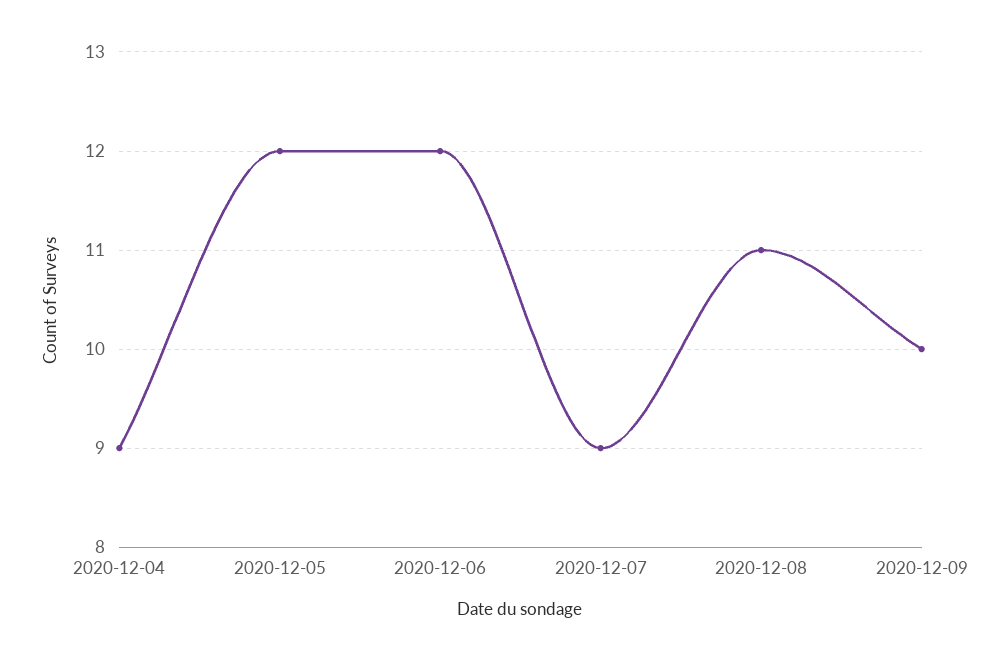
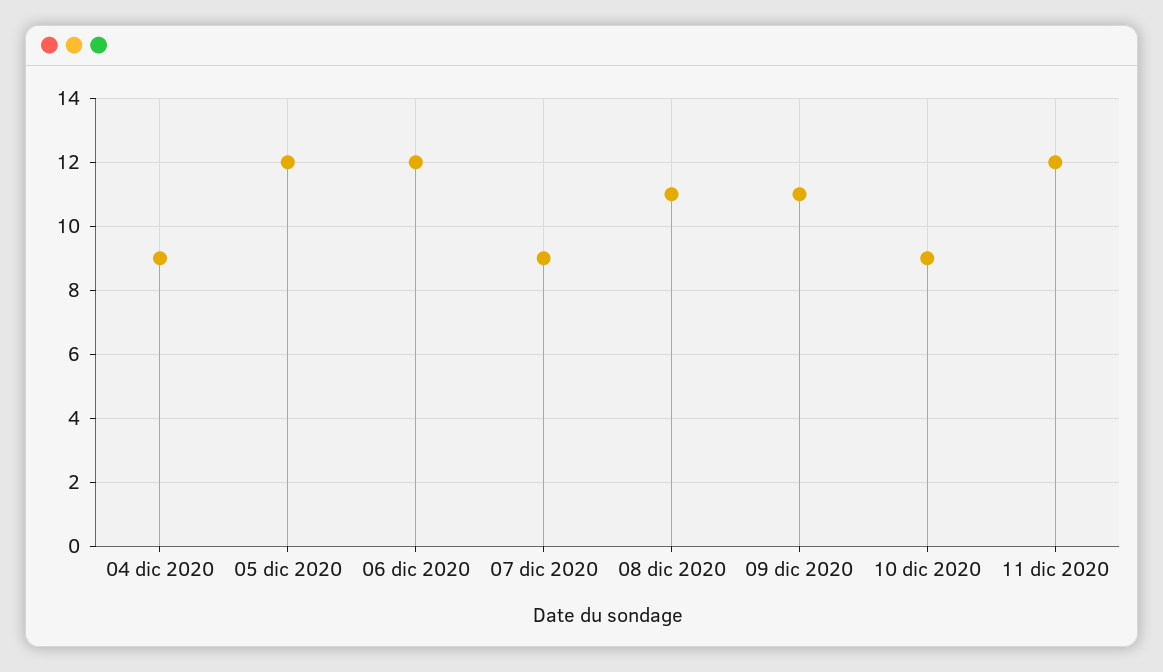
2020-12-09: 10 -> 11
10 dic 2020: none -> 9
11 dic 2020: none -> 12

